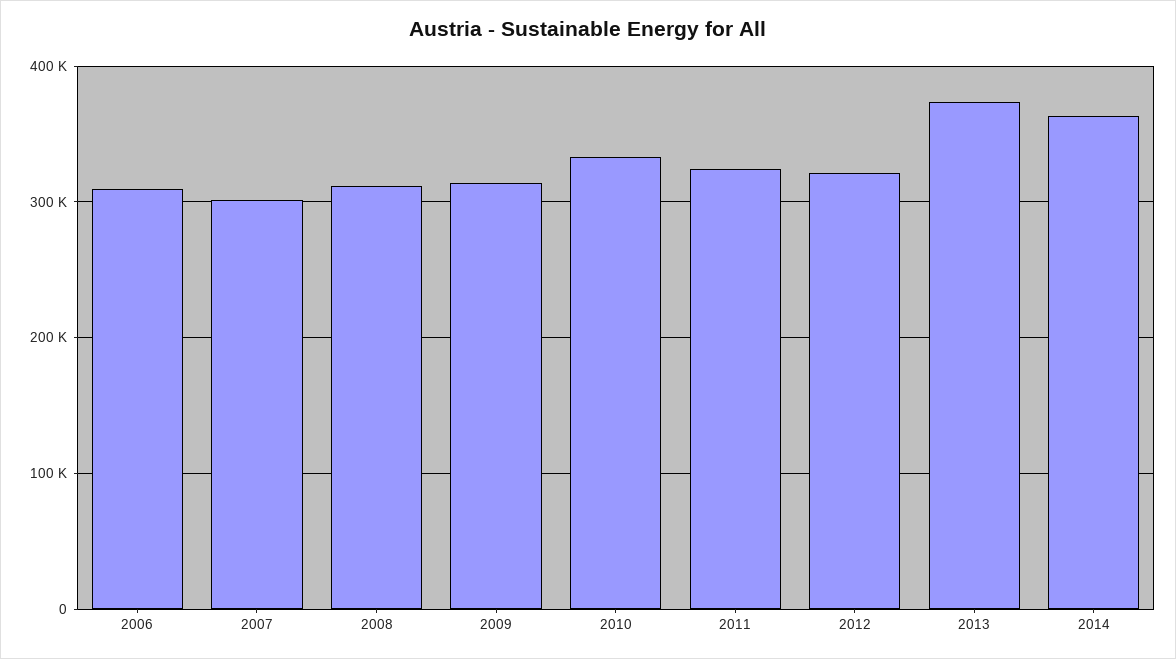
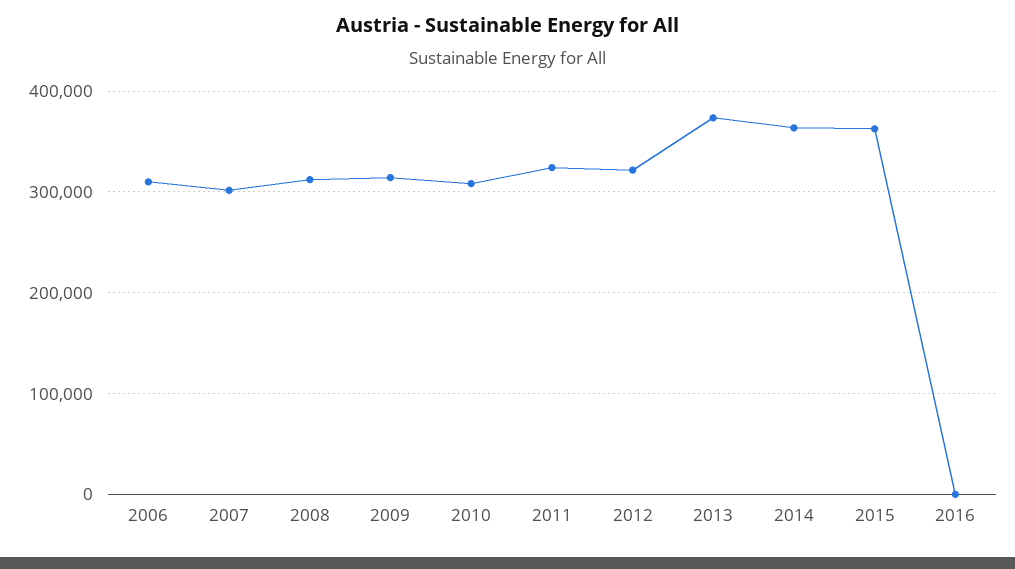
2010: 330000 -> 310000
2015: none -> 360000
2016: none -> 0

